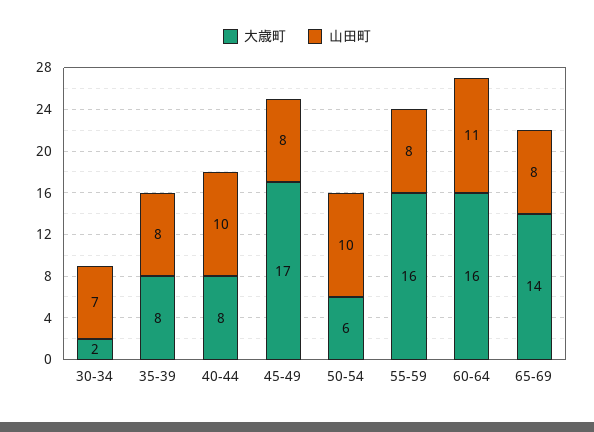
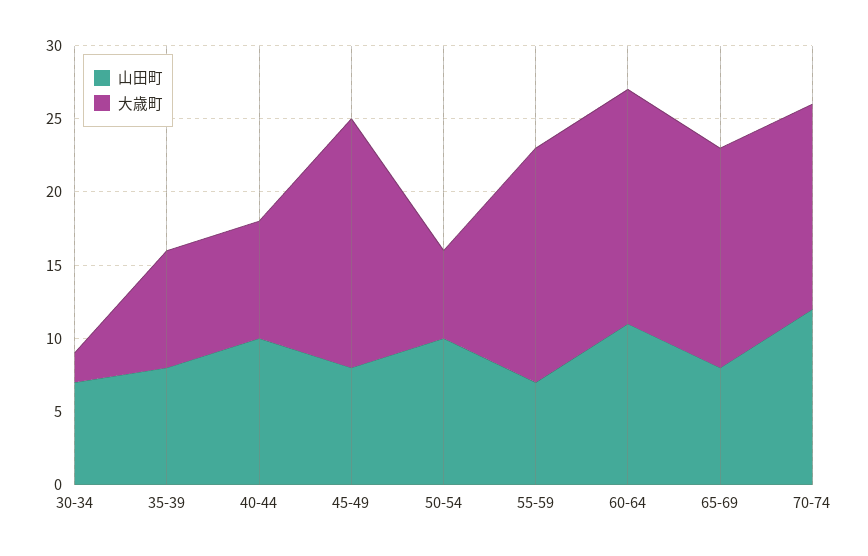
山田町, 55-59: 8 -> 7
大歳町, 65-69: 14 -> 15
山田町, 70-74: none -> 12
大歳町, 70-74: none -> 14

